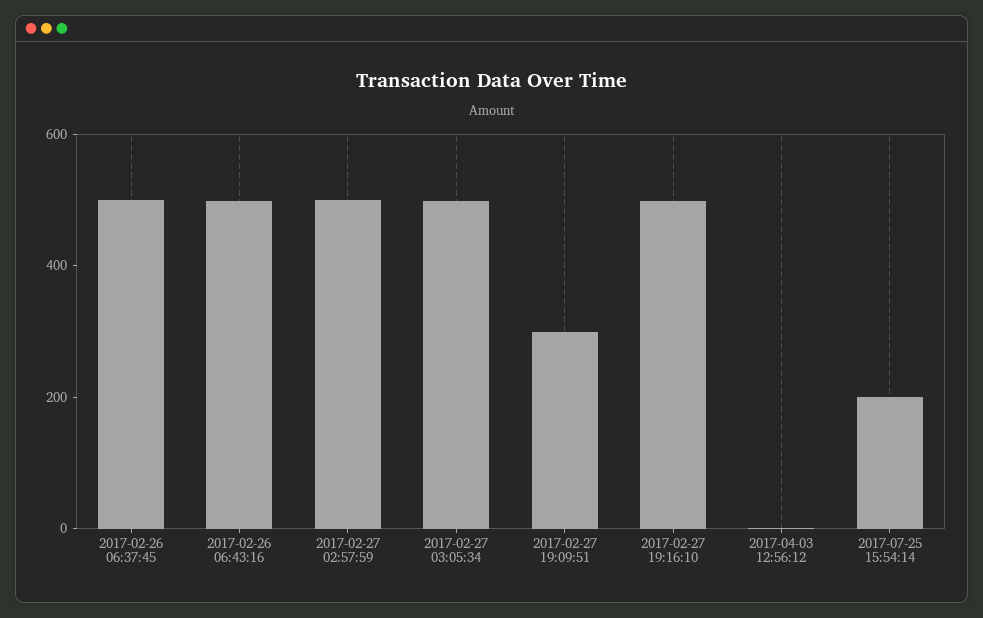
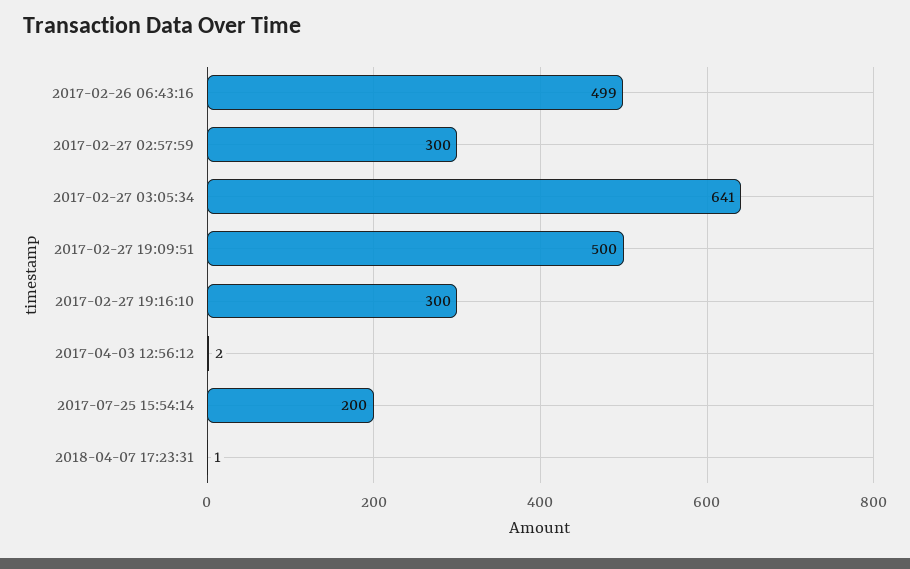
2017-02-26 06:37:45: 500 -> none
2017-02-27 02:57:59: 500 -> 300
2017-02-27 03:05:34: 500 -> 641
2017-02-27 19:09:51: 300 -> 500
2017-02-27 19:16:10: 500 -> 300
2018-04-07 17:23:31: none -> 1

